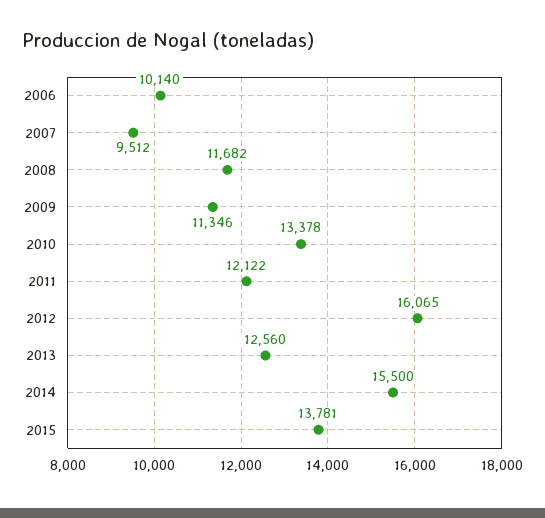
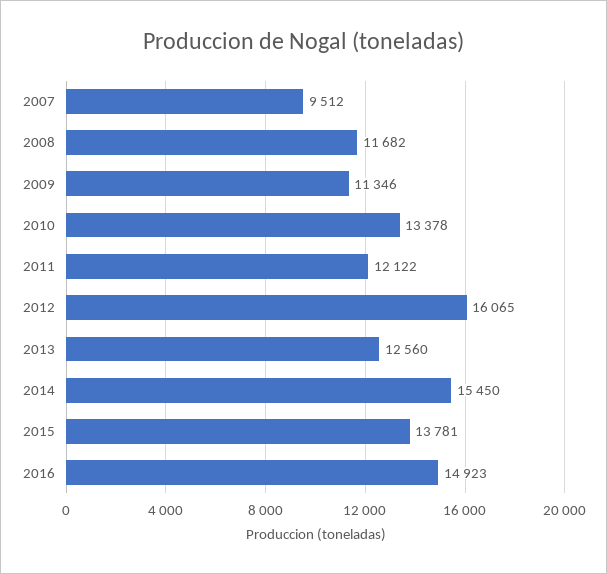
2006: 10140 -> none
2014: 15500 -> 15450
2016: none -> 14923

